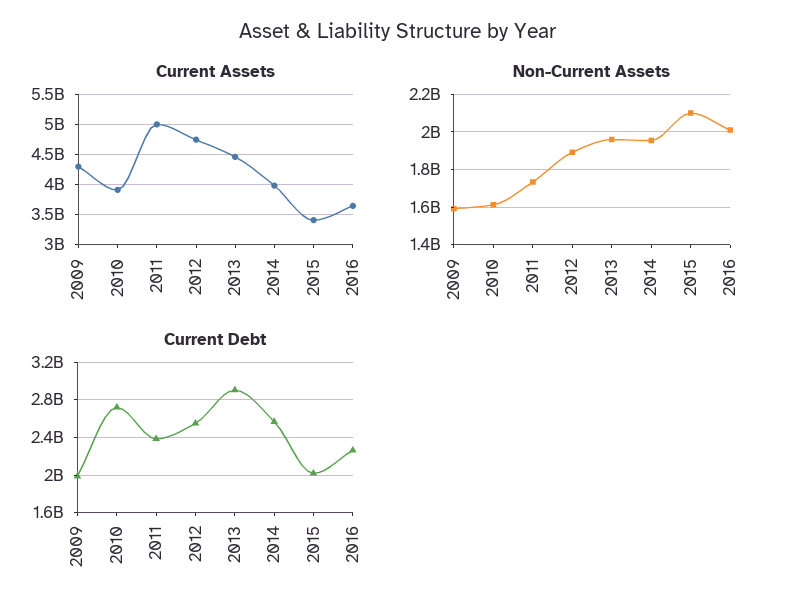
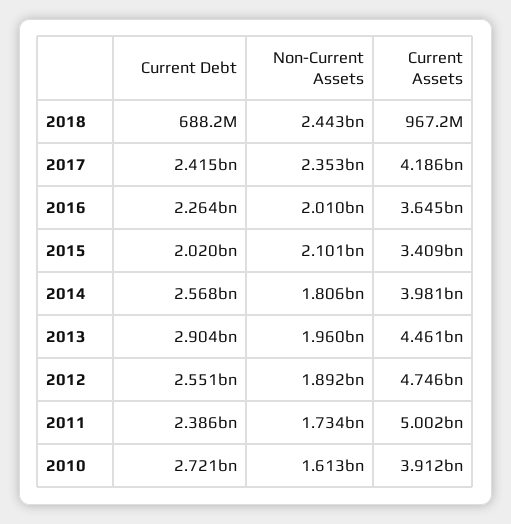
Current Assets, 2009: 4300000000 -> none
Non-Current Assets, 2009: 1600000000 -> none
Non-Current Assets, 2014: 1950000000 -> 1806000000
Current Debt, 2009: 2000000000 -> none
Current Debt, 2018: none -> 688200000
Non-Current Assets, 2018: none -> 2443000000
Current Assets, 2018: none -> 967200000
Current Debt, 2017: none -> 2415000000
Non-Current Assets, 2017: none -> 2353000000
Current Assets, 2017: none -> 4186000000

